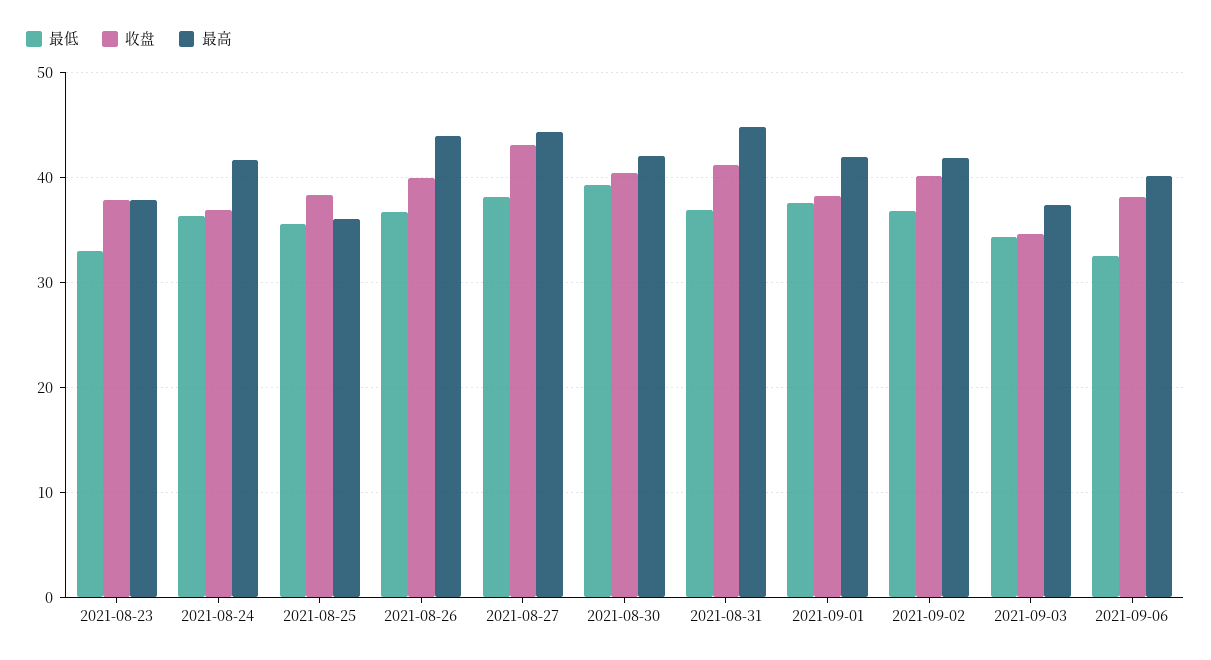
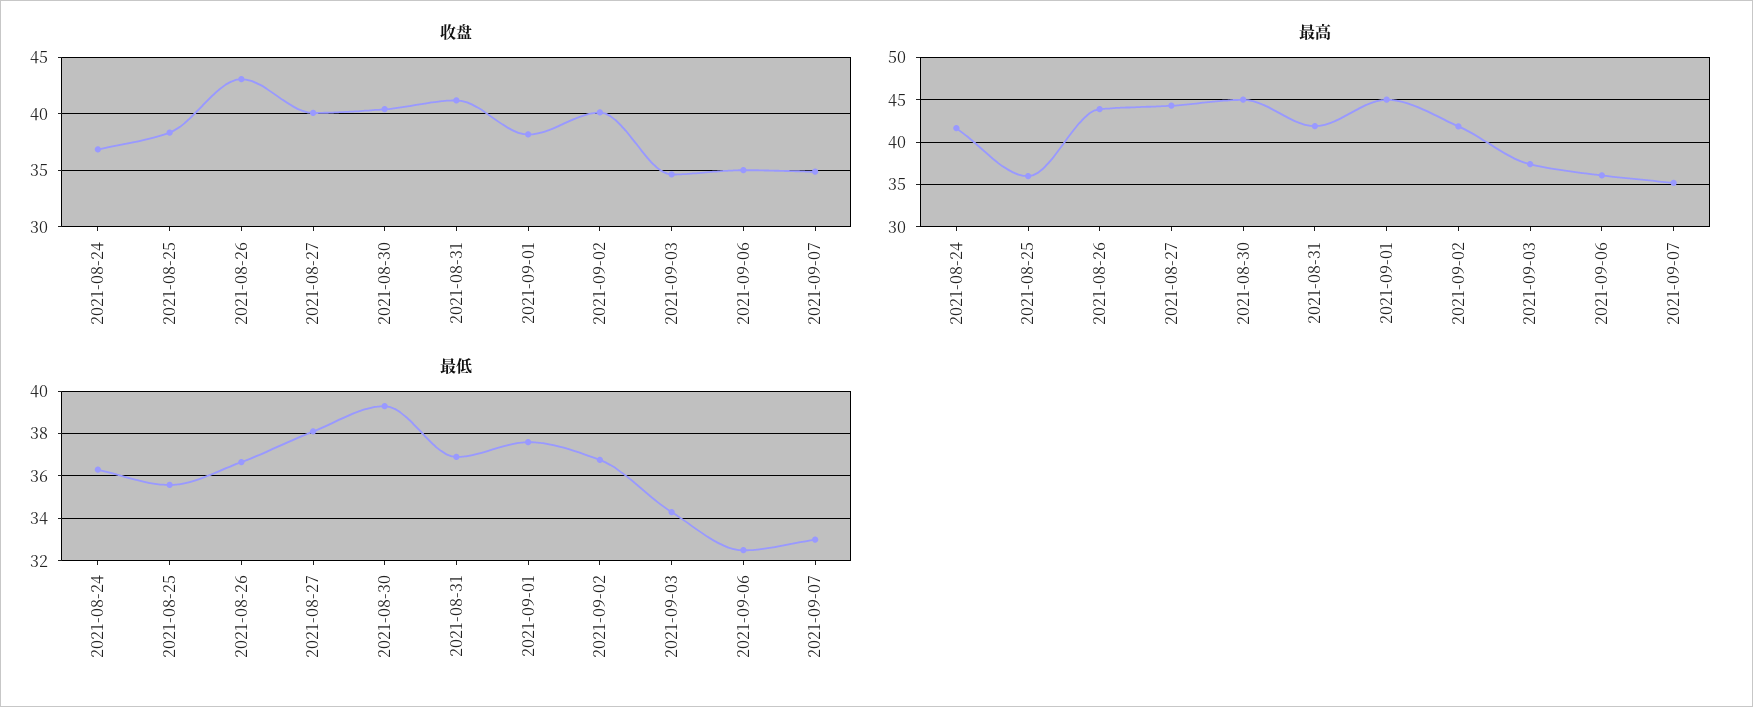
最低, 2021-08-23: 33 -> none
收盘, 2021-08-23: 38 -> none
最高, 2021-08-23: 38 -> none
收盘, 2021-08-26: 40 -> 43
收盘, 2021-08-27: 43 -> 40
最高, 2021-08-30: 42 -> 45
最高, 2021-08-31: 45 -> 42
最高, 2021-09-01: 42 -> 45
收盘, 2021-09-06: 38 -> 35
最高, 2021-09-06: 40 -> 36
收盘, 2021-09-07: none -> 35
最高, 2021-09-07: none -> 35
最低, 2021-09-07: none -> 33

